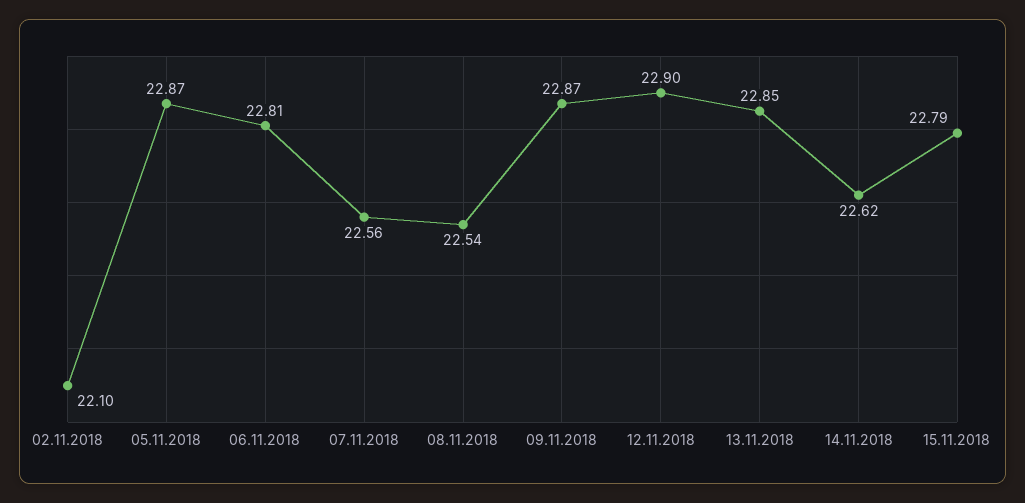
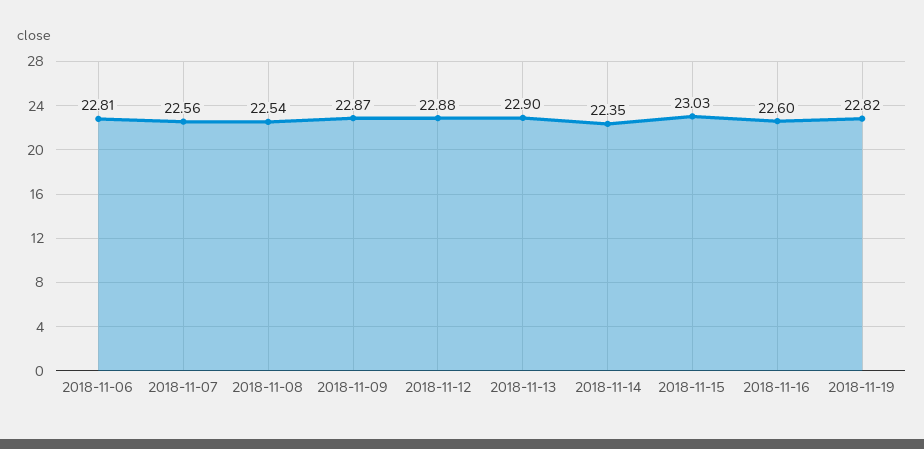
02.11.2018: 22.1 -> none
05.11.2018: 22.87 -> none
12.11.2018: 22.9 -> 22.88
13.11.2018: 22.85 -> 22.9
14.11.2018: 22.62 -> 22.35
15.11.2018: 22.79 -> 23.03
2018-11-16: none -> 22.6
2018-11-19: none -> 22.82

